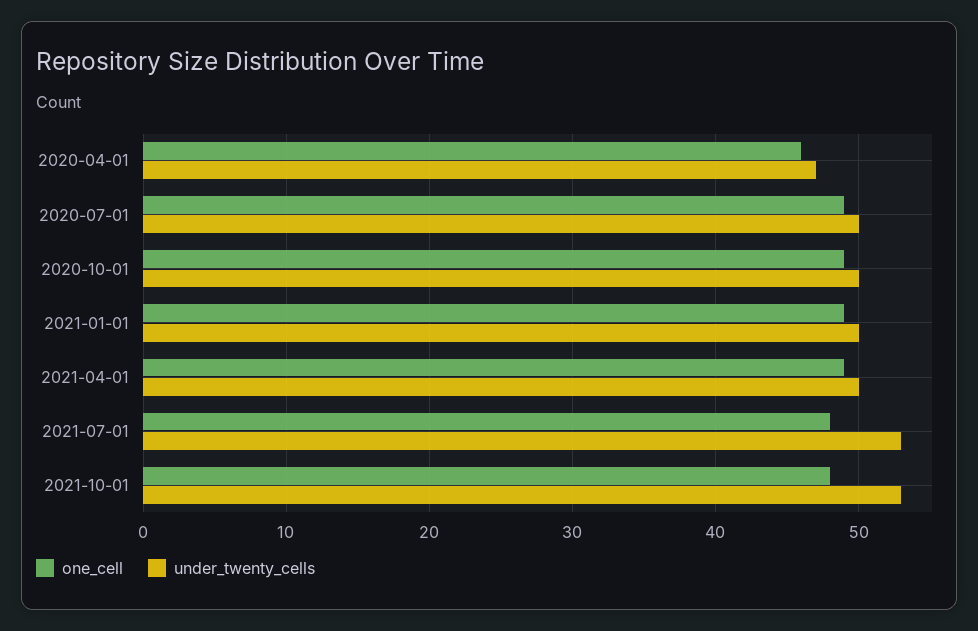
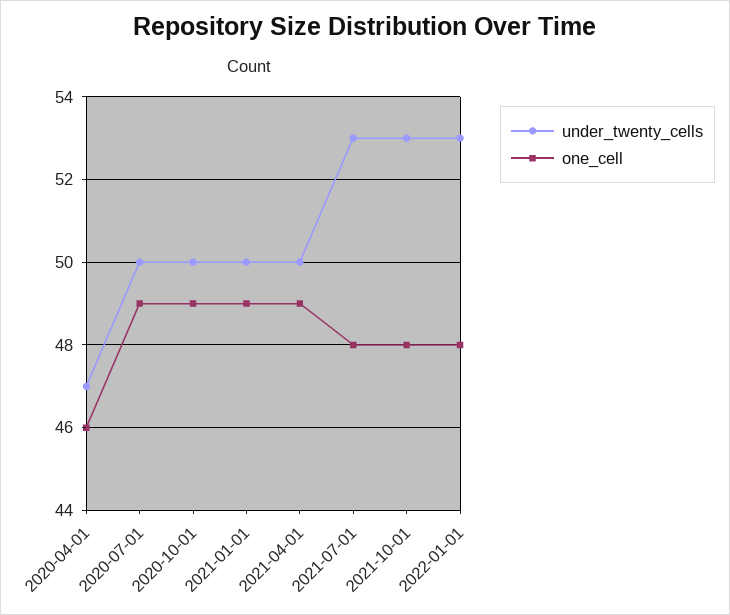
under_twenty_cells, 2022-01-01: none -> 53
one_cell, 2022-01-01: none -> 48

